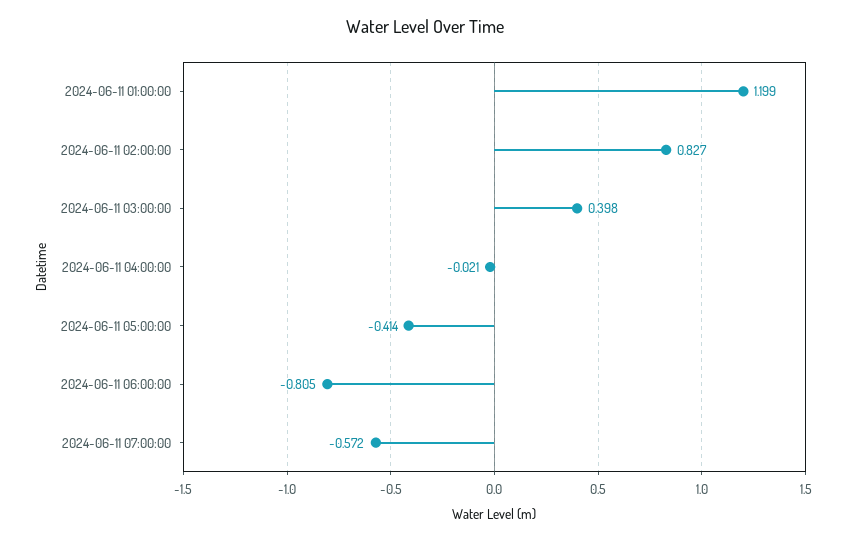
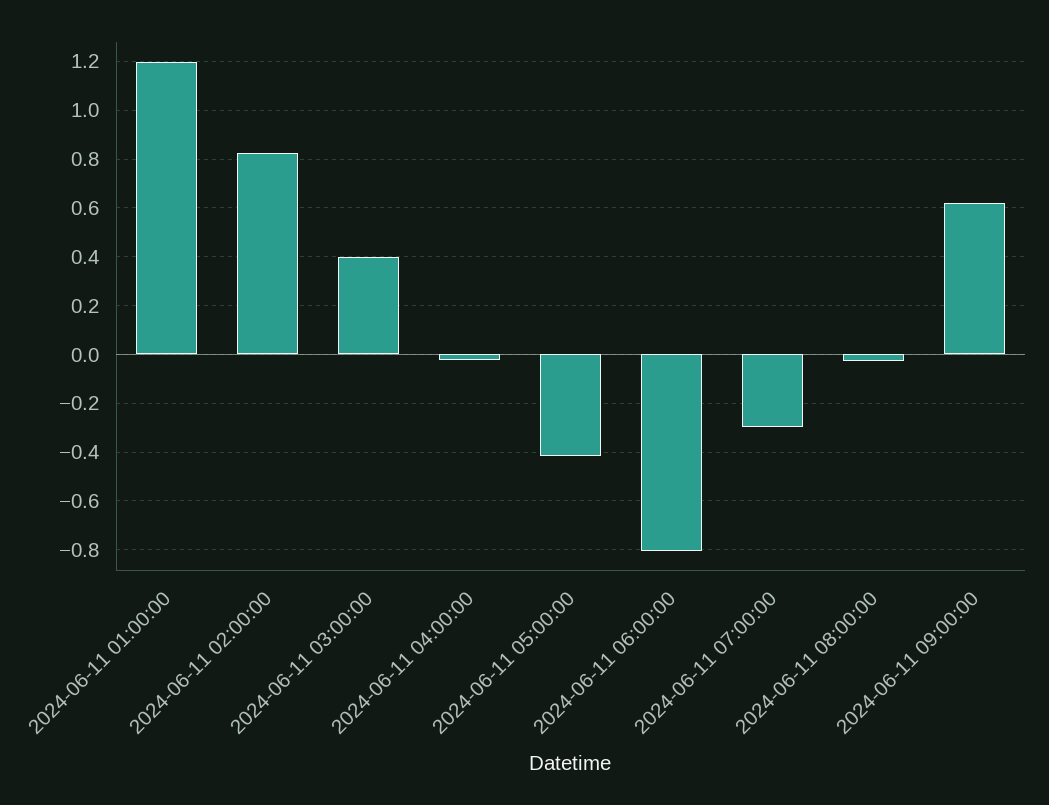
2024-06-11 07:00:00: -0.572 -> -0.3
2024-06-11 08:00:00: none -> -0.025
2024-06-11 09:00:00: none -> 0.625

